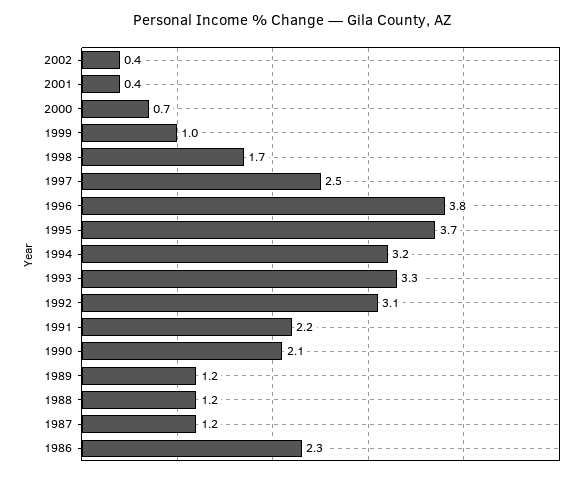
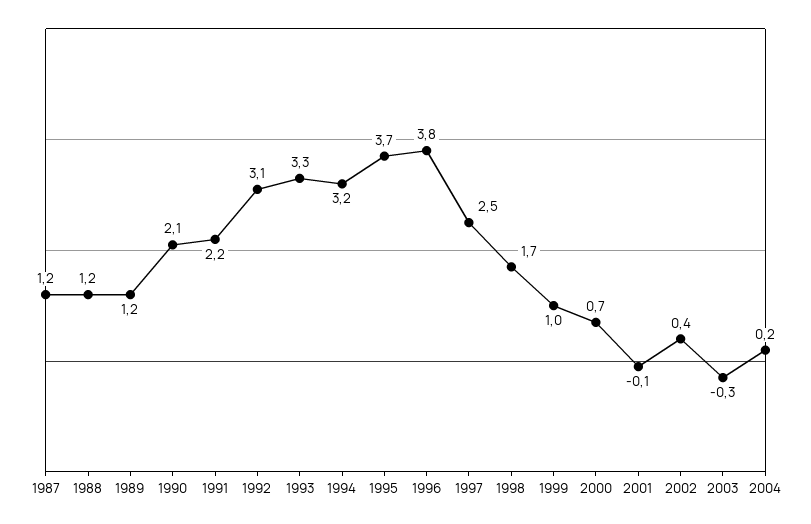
2001: 0.4 -> -0.1
1986: 2.3 -> none
2003: none -> -0.3
2004: none -> 0.2

